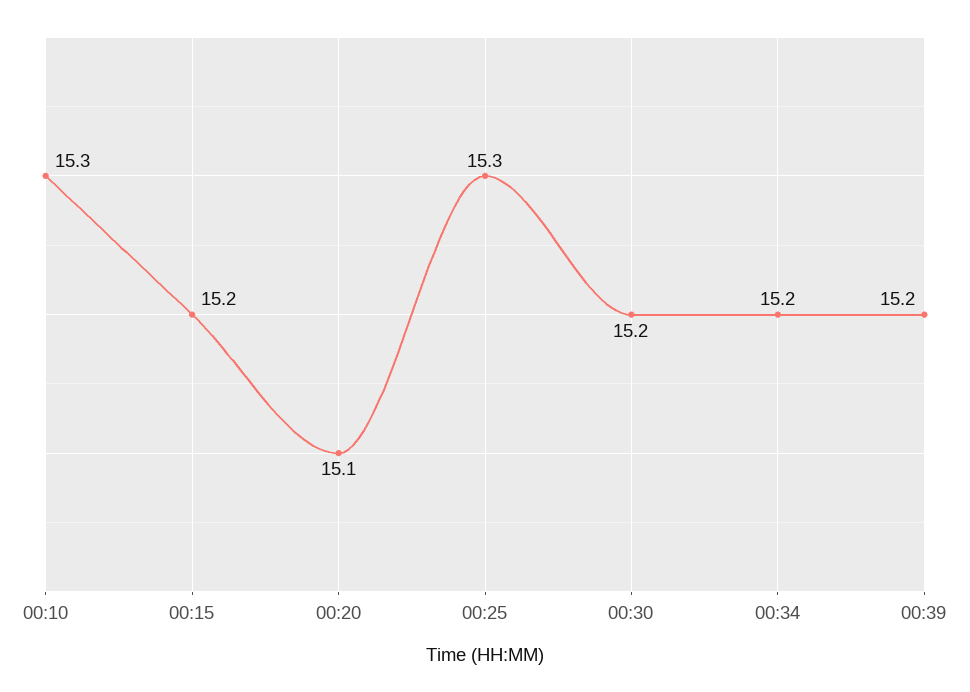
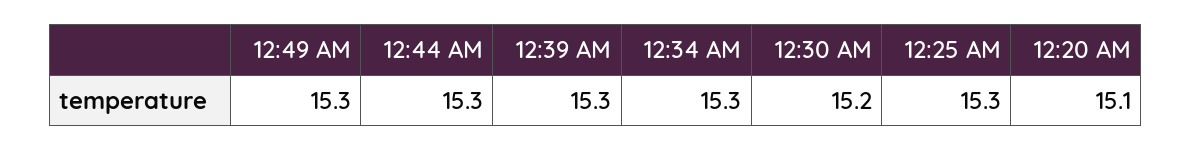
00:10: 15.3 -> none
00:15: 15.2 -> none
00:34: 15.2 -> 15.3
00:39: 15.2 -> 15.3
12:49 AM: none -> 15.3
12:44 AM: none -> 15.3

